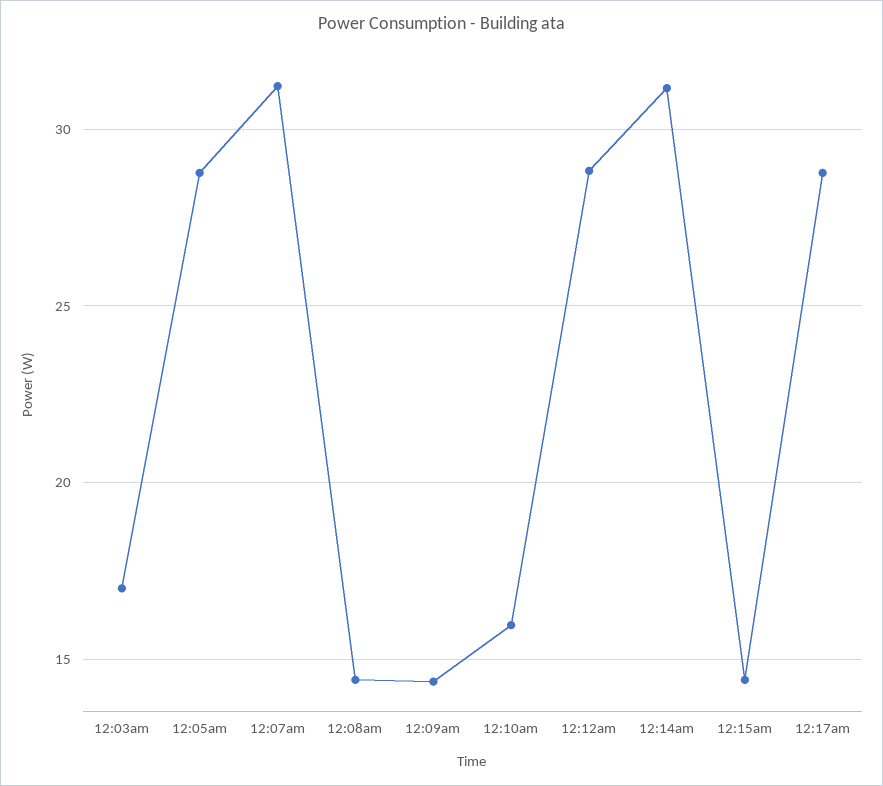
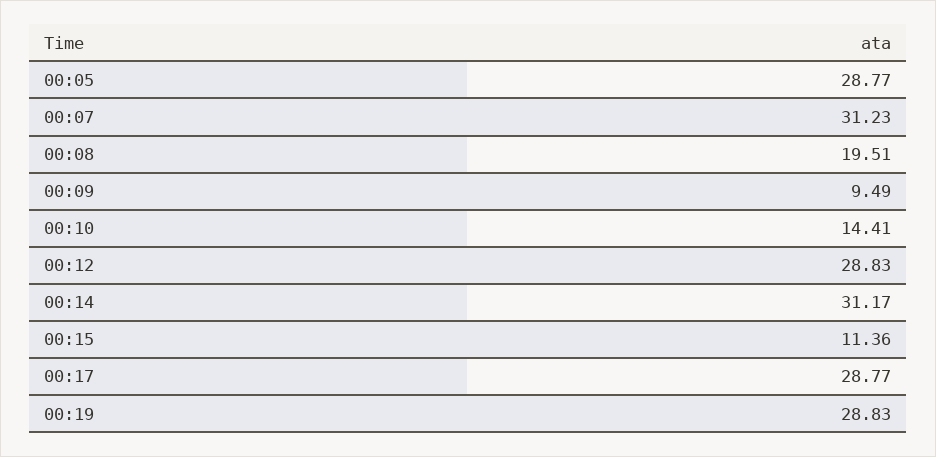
12:03am: 17 -> none
12:08am: 14.5 -> 19.51
12:09am: 14.5 -> 9.49
12:10am: 16 -> 14.41
12:15am: 14.5 -> 11.36
00:19: none -> 28.83

